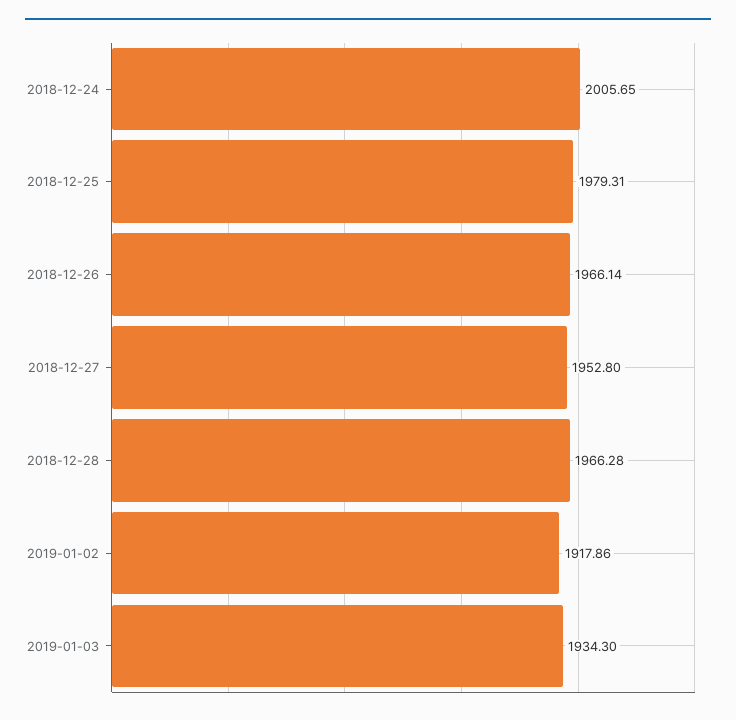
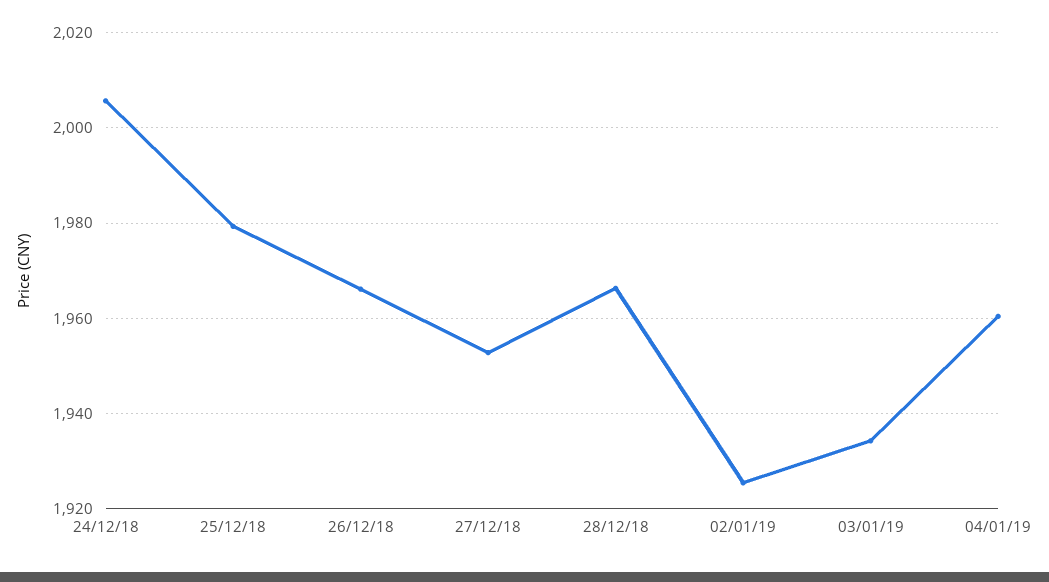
2019-01-02: 1917.86 -> 1926
04/01/19: none -> 1960

